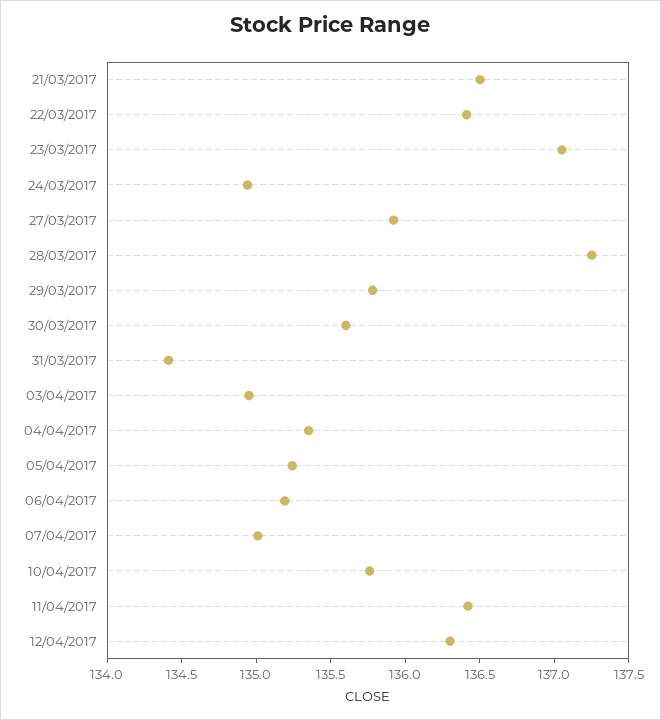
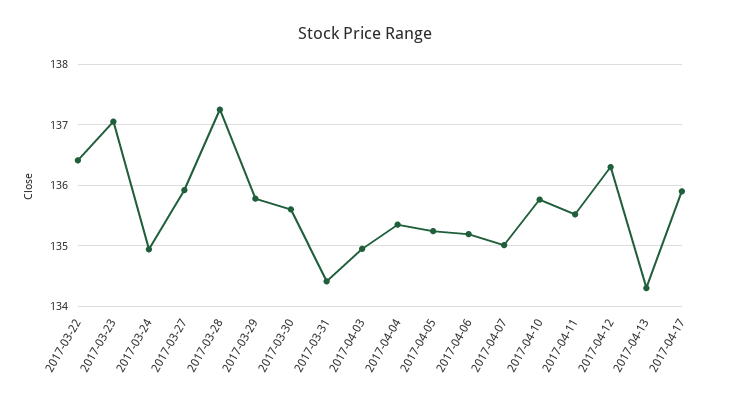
21/03/2017: 136.5 -> none
11/04/2017: 136.4 -> 135.5
2017-04-13: none -> 134.3
2017-04-17: none -> 135.9

